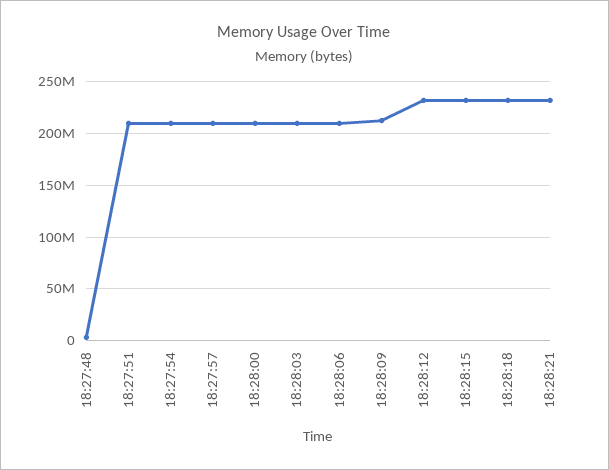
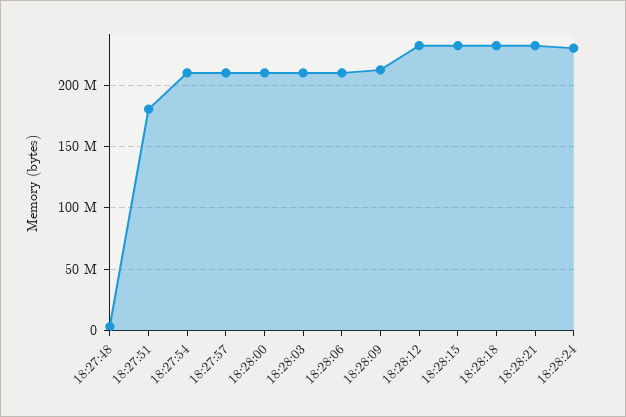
18:27:51: 210000000 -> 180000000
18:28:24: none -> 230000000

